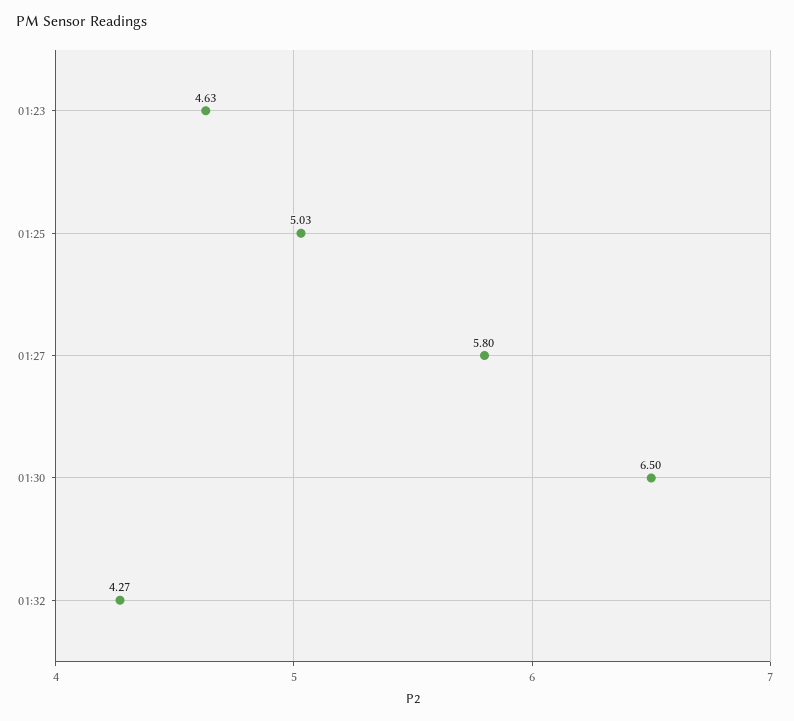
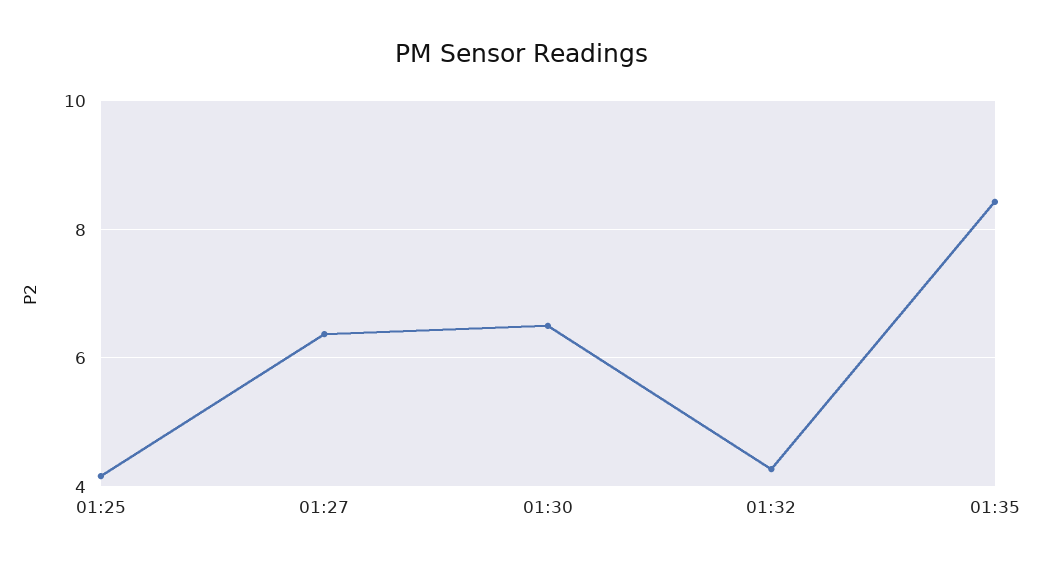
01:23: 4.63 -> none
01:25: 5.03 -> 4.2
01:27: 5.8 -> 6.4
01:35: none -> 8.4

